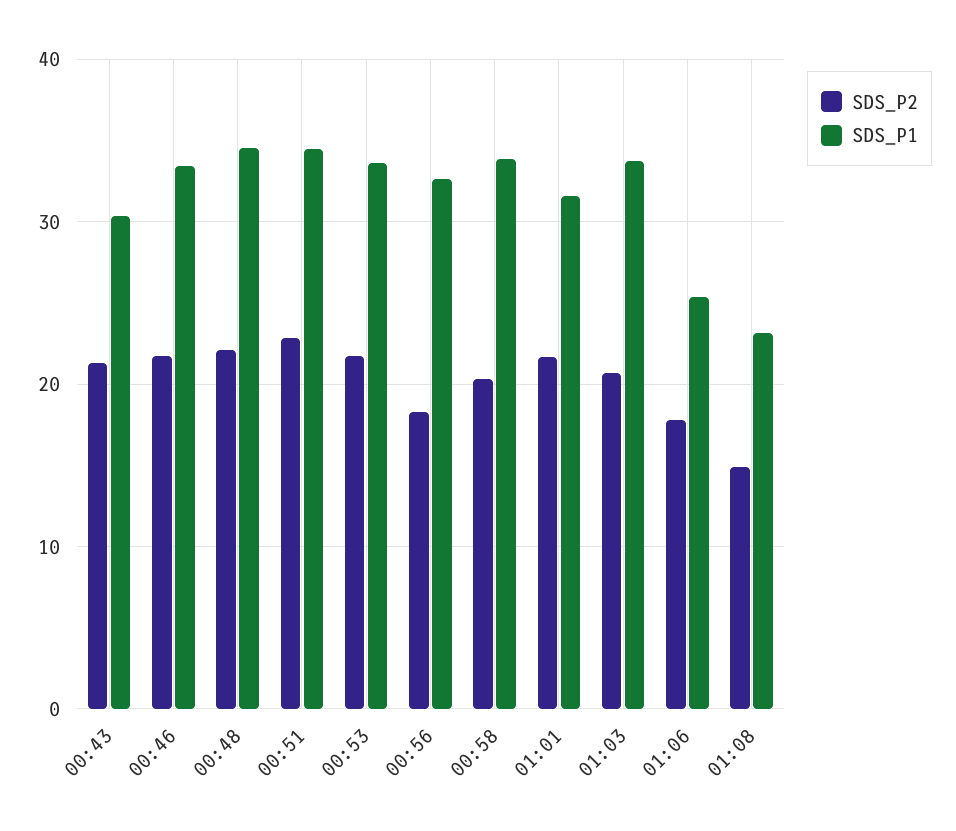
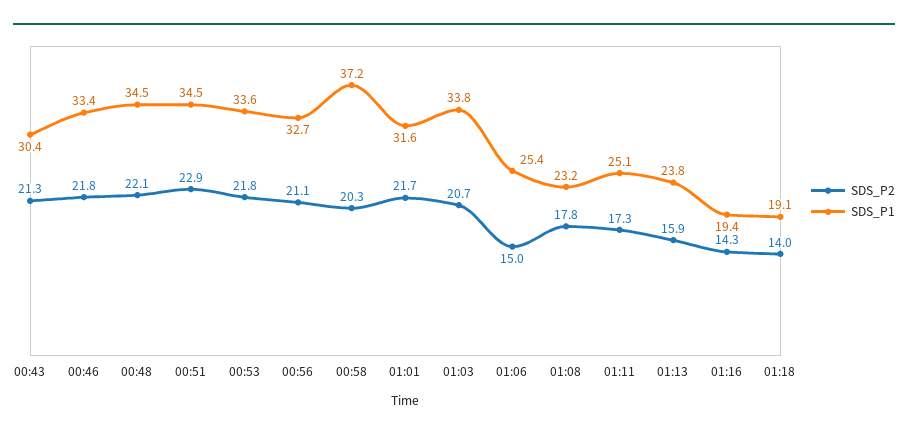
SDS_P2, 00:56: 18 -> 21.1
SDS_P1, 00:58: 34 -> 37.2
SDS_P2, 01:06: 18 -> 15
SDS_P2, 01:08: 15 -> 17.8
SDS_P2, 01:11: none -> 17.3
SDS_P1, 01:11: none -> 25.1
SDS_P2, 01:13: none -> 15.9
SDS_P1, 01:13: none -> 23.8
SDS_P2, 01:16: none -> 14.3
SDS_P1, 01:16: none -> 19.4
SDS_P2, 01:18: none -> 14
SDS_P1, 01:18: none -> 19.1

